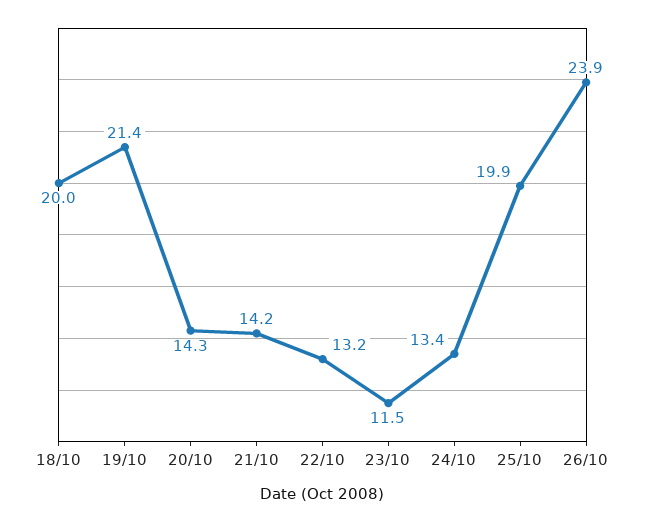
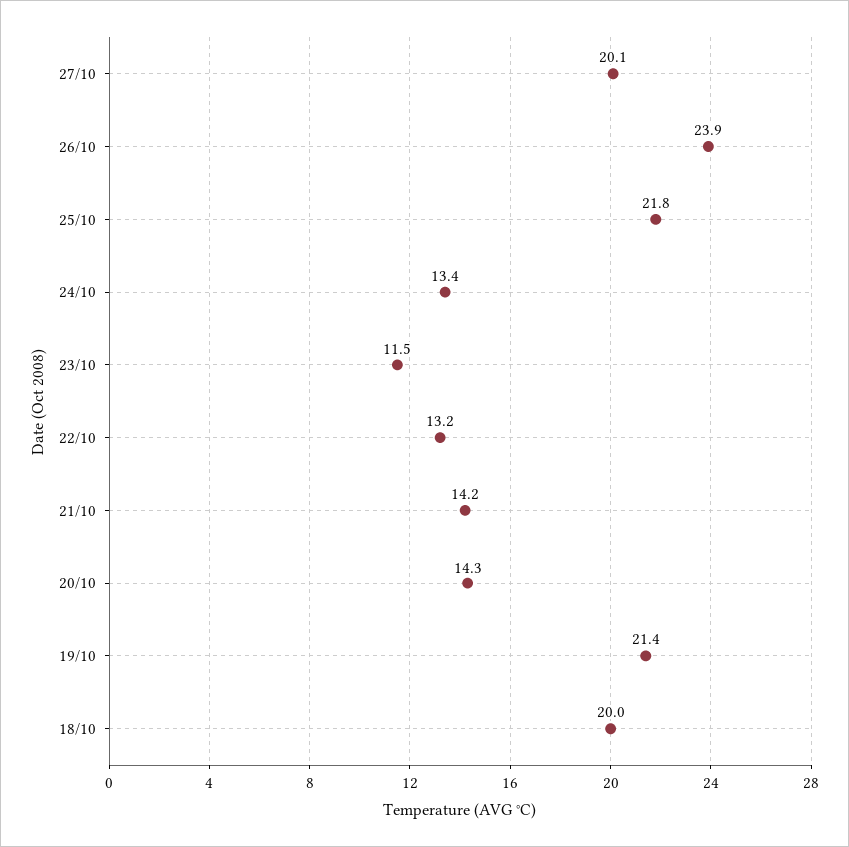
25/10: 19.9 -> 21.8
27/10: none -> 20.1

